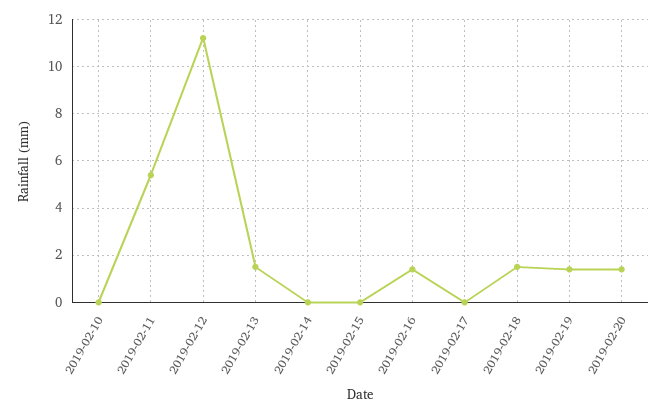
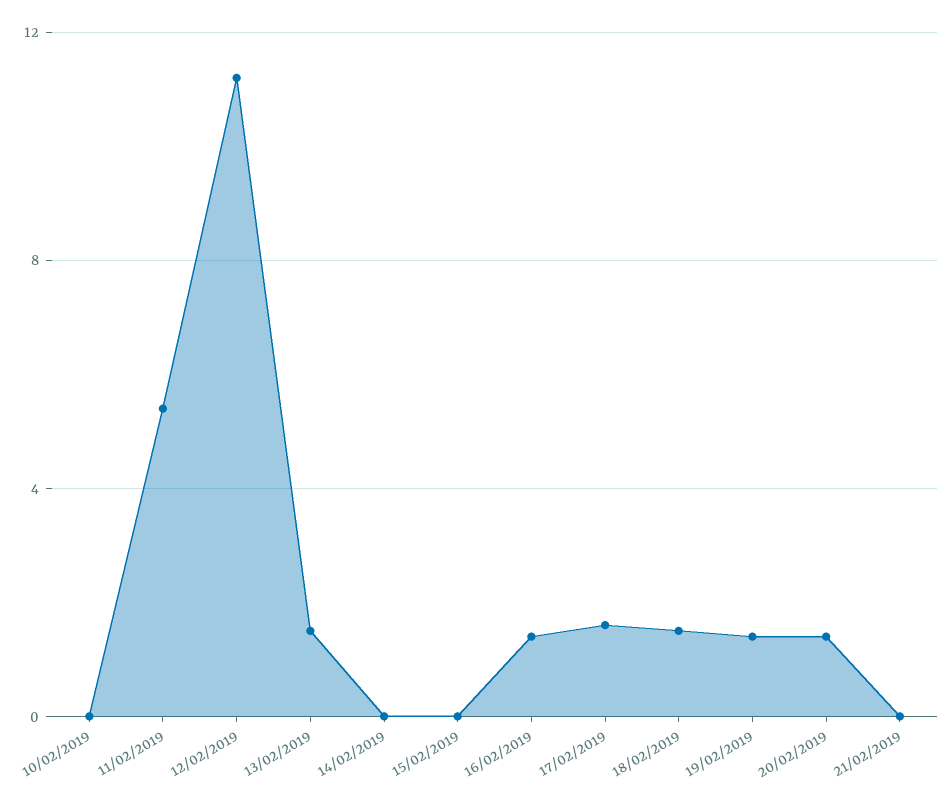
2019-02-17: 0 -> 1.5
21/02/2019: none -> 0

